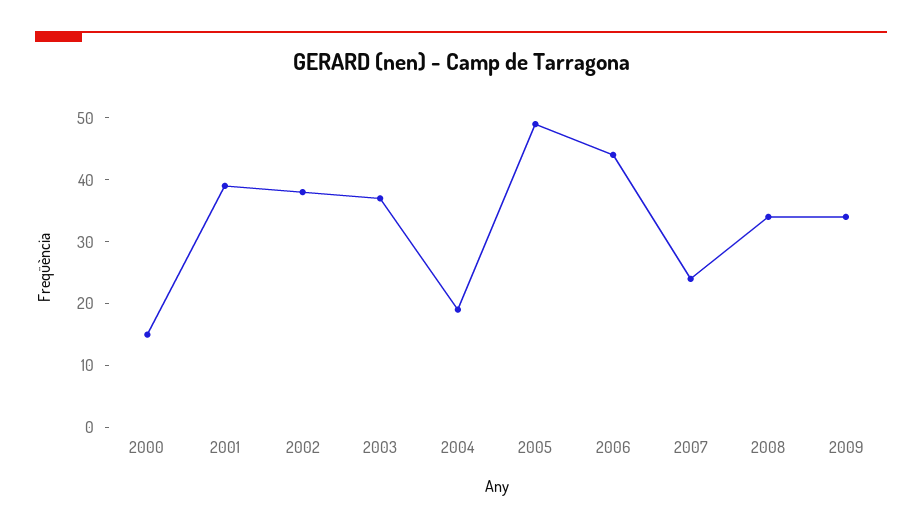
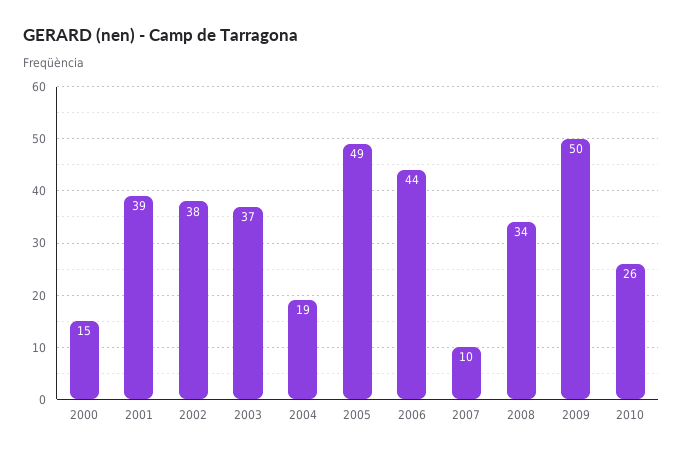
2007: 25 -> 10
2009: 35 -> 50
2010: none -> 26

